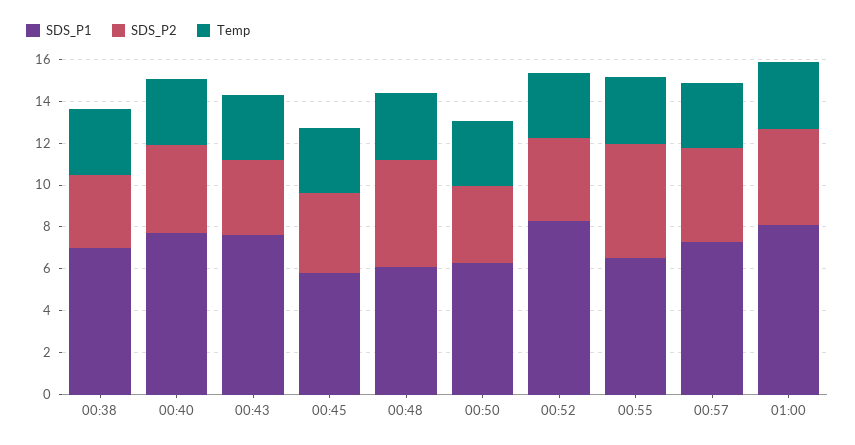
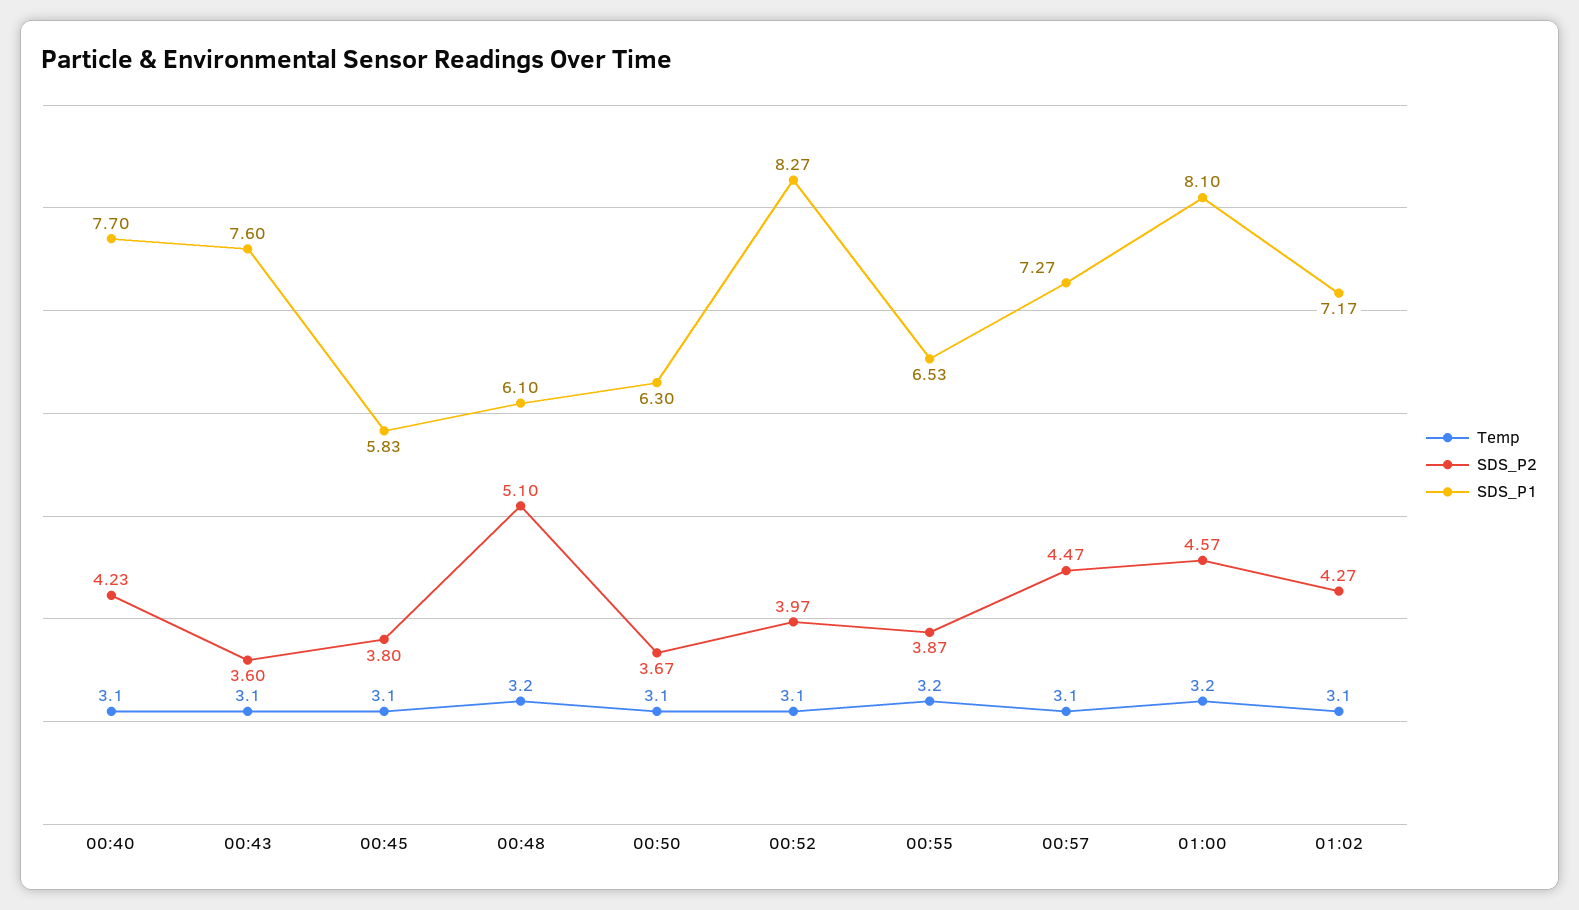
SDS_P1, 00:38: 7 -> none
SDS_P2, 00:38: 3.5 -> none
Temp, 00:38: 3 -> none
SDS_P2, 00:55: 5.5 -> 3.87
Temp, 01:02: none -> 3.1
SDS_P2, 01:02: none -> 4.27
SDS_P1, 01:02: none -> 7.17

